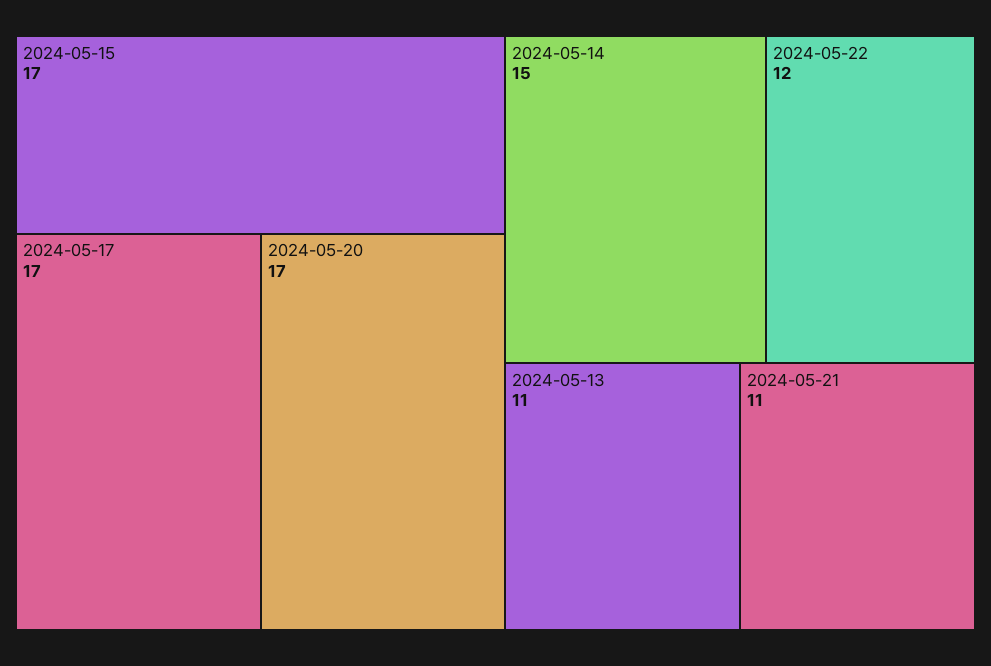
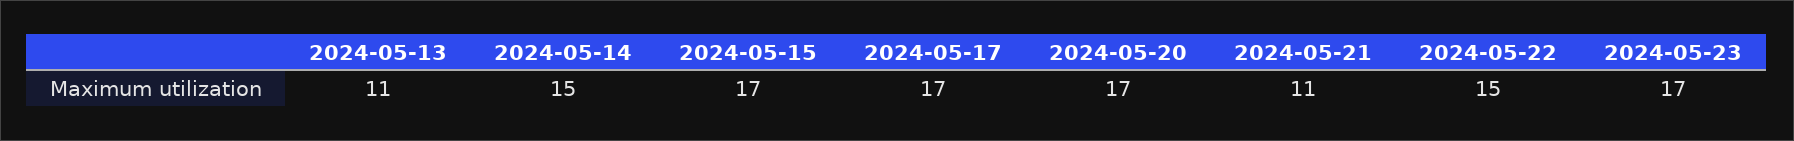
2024-05-22: 12 -> 15
2024-05-23: none -> 17

